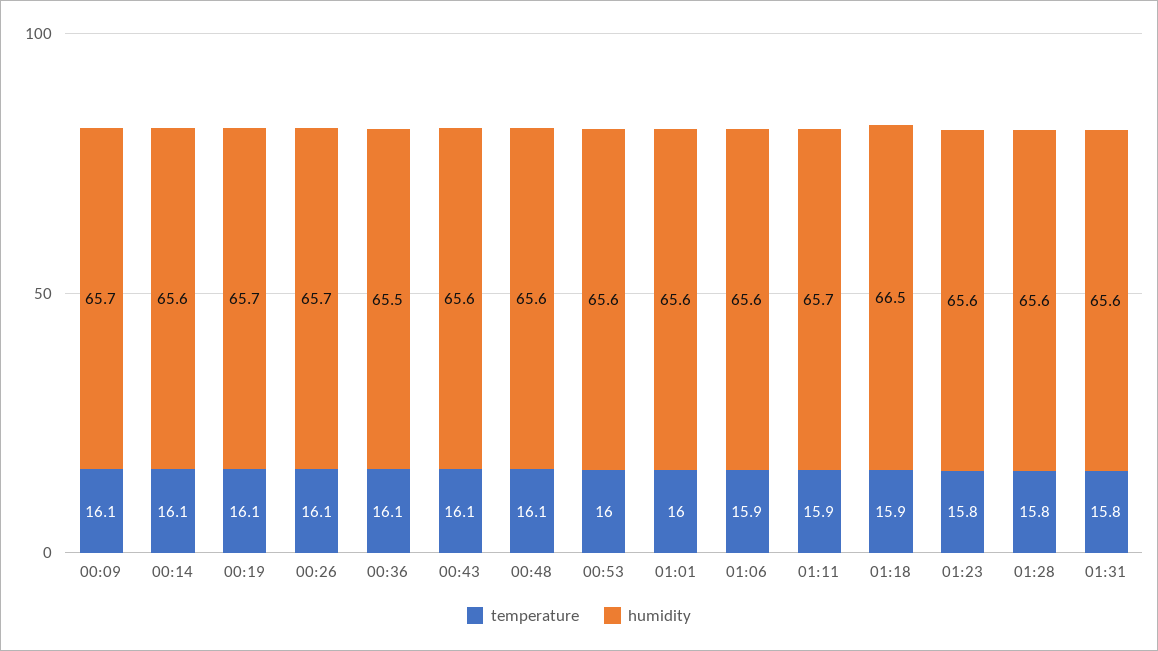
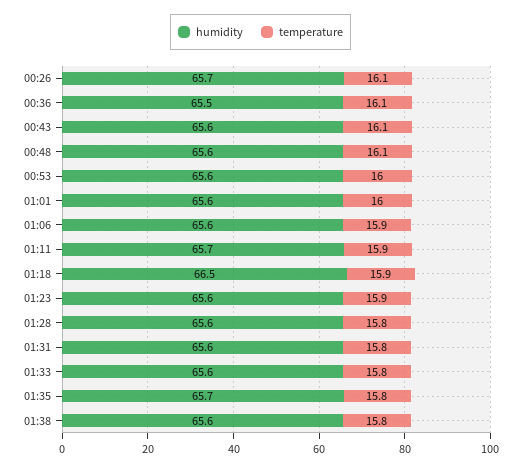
temperature, 00:09: 16.1 -> none
humidity, 00:09: 65.7 -> none
temperature, 00:14: 16.1 -> none
humidity, 00:14: 65.6 -> none
temperature, 00:19: 16.1 -> none
humidity, 00:19: 65.7 -> none
temperature, 01:23: 15.8 -> 15.9
humidity, 01:33: none -> 65.6
temperature, 01:33: none -> 15.8
humidity, 01:35: none -> 65.7
temperature, 01:35: none -> 15.8
humidity, 01:38: none -> 65.6
temperature, 01:38: none -> 15.8

